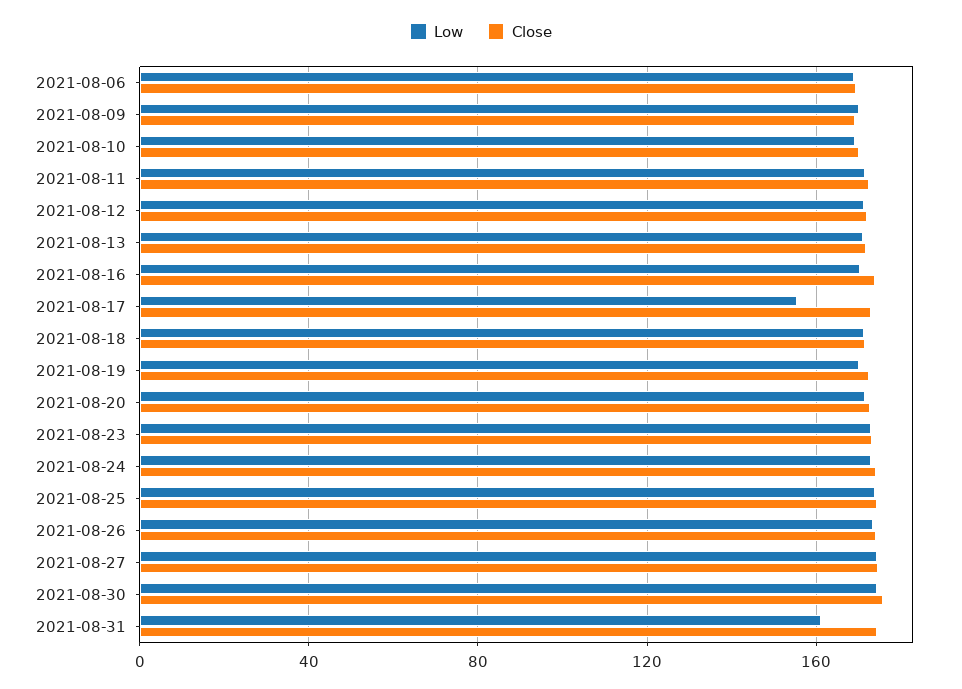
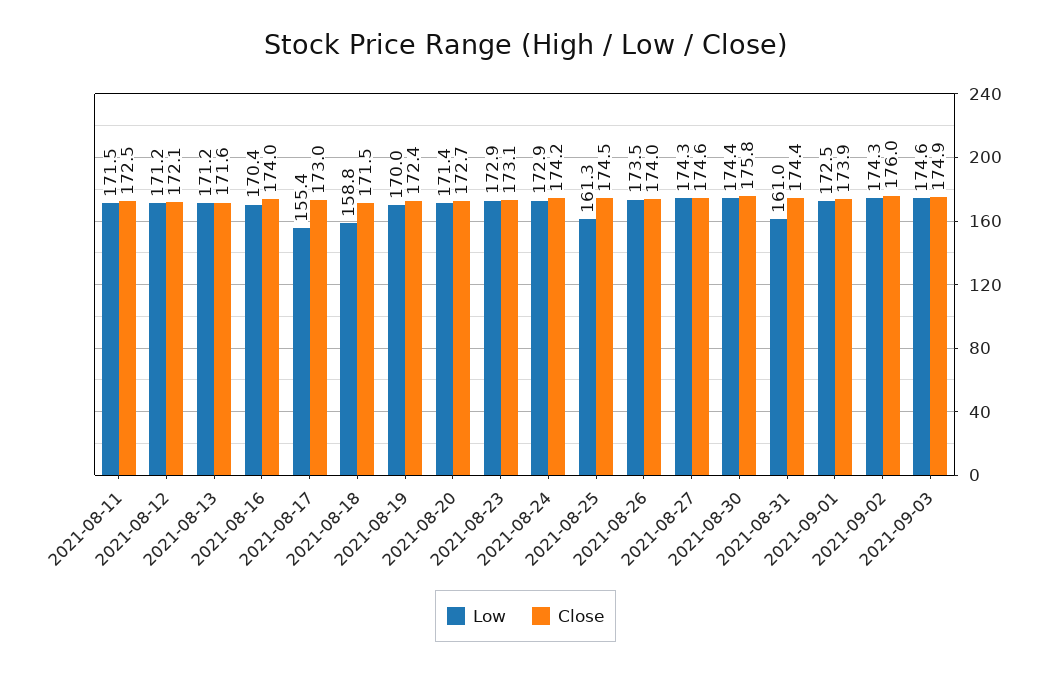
Low, 2021-08-06: 170 -> none
Close, 2021-08-06: 170 -> none
Low, 2021-08-09: 170 -> none
Close, 2021-08-09: 170 -> none
Low, 2021-08-10: 170 -> none
Close, 2021-08-10: 170 -> none
Low, 2021-08-18: 170 -> 158.8
Low, 2021-08-25: 175 -> 161.3
Low, 2021-09-01: none -> 172.5
Close, 2021-09-01: none -> 173.9
Low, 2021-09-02: none -> 174.3
Close, 2021-09-02: none -> 176
Low, 2021-09-03: none -> 174.6
Close, 2021-09-03: none -> 174.9

